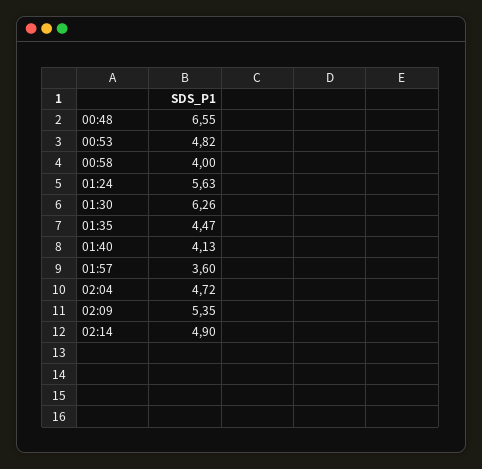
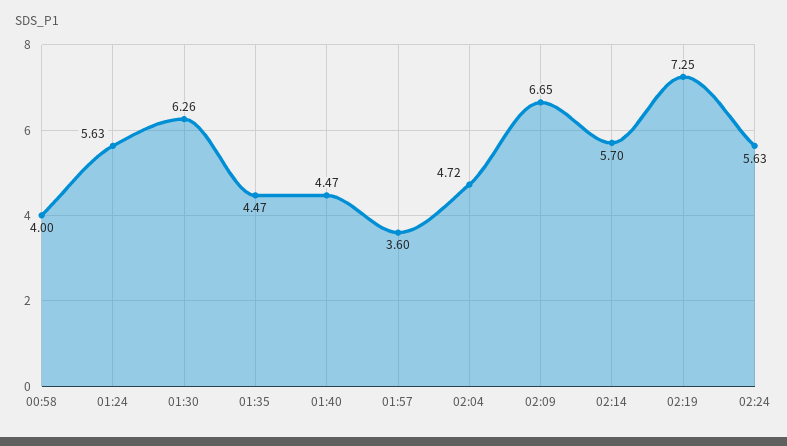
00:48: 6.55 -> none
00:53: 4.82 -> none
01:40: 4.13 -> 4.47
02:09: 5.35 -> 6.65
02:14: 4.9 -> 5.7
02:19: none -> 7.25
02:24: none -> 5.63

